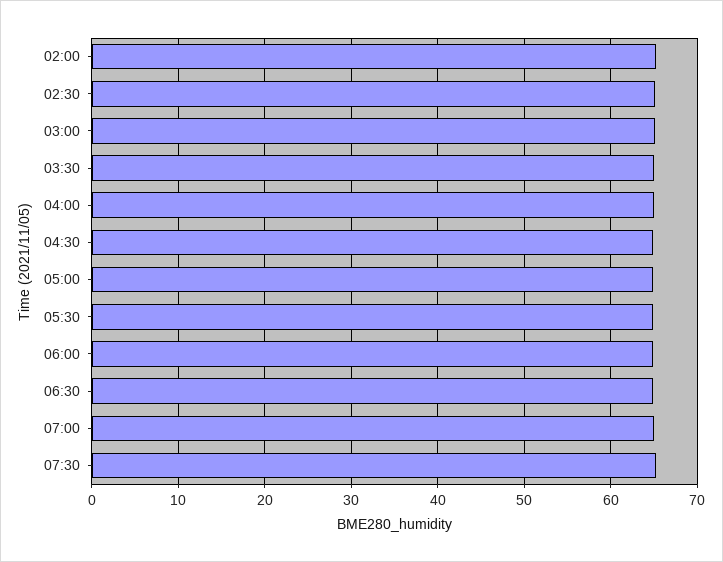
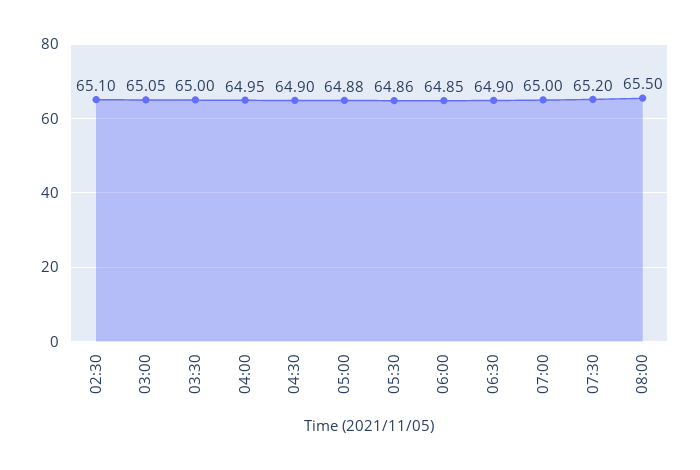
02:00: 65 -> none
08:00: none -> 65.5

